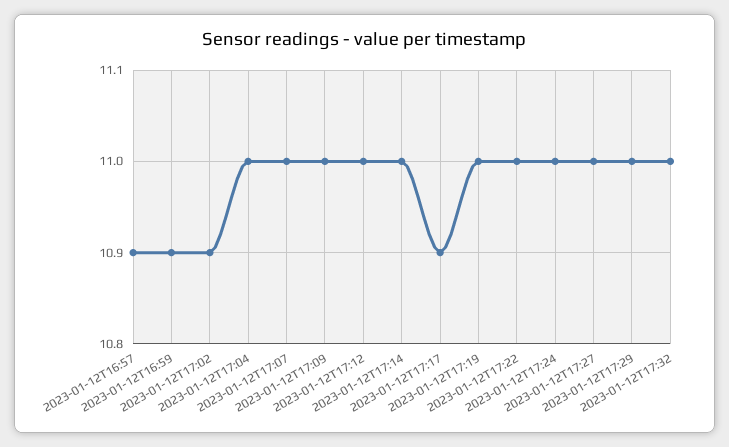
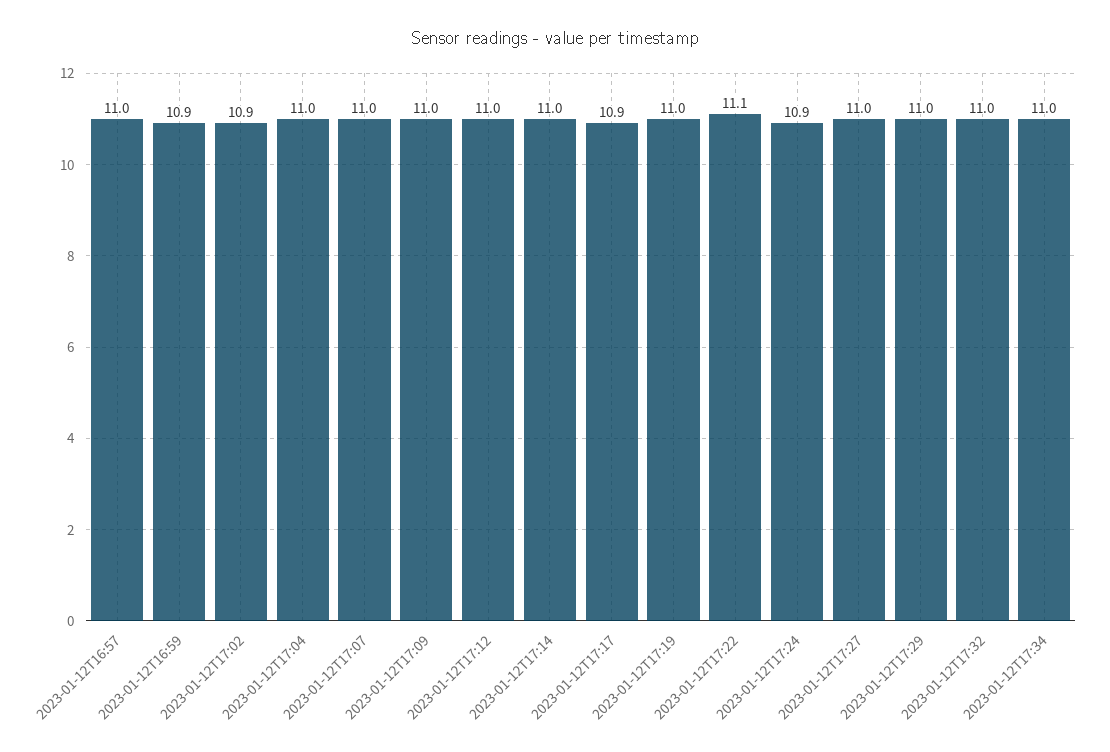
2023-01-12T16:57: 10.9 -> 11
2023-01-12T17:22: 11 -> 11.1
2023-01-12T17:24: 11 -> 10.9
2023-01-12T17:34: none -> 11

